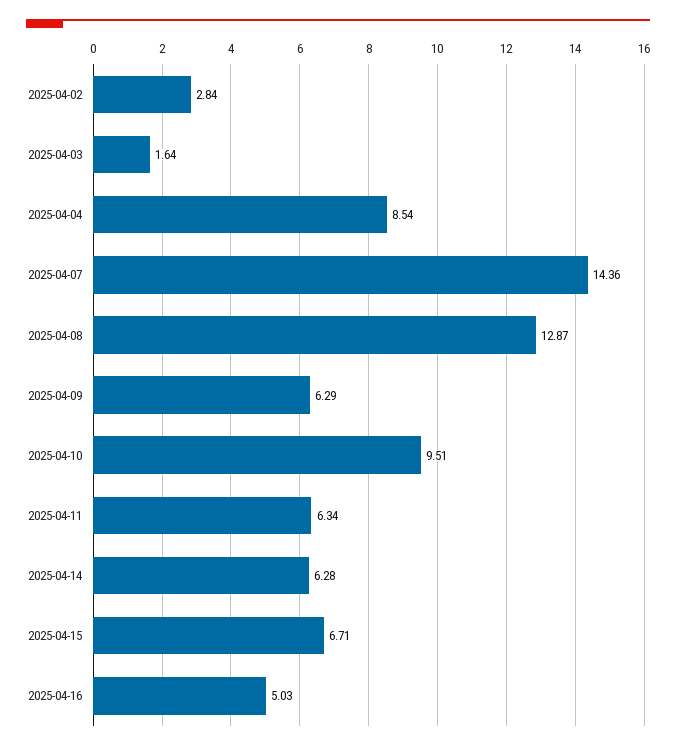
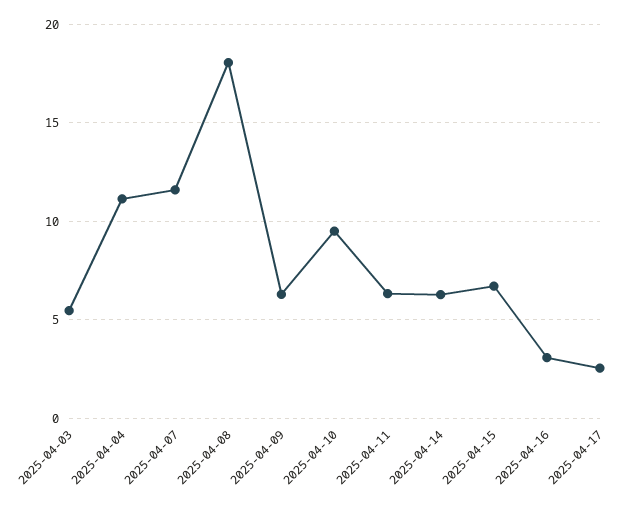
2025-04-02: 2.84 -> none
2025-04-03: 1.64 -> 5.5
2025-04-04: 8.54 -> 11
2025-04-07: 14.36 -> 11.5
2025-04-08: 12.87 -> 18
2025-04-16: 5.03 -> 3
2025-04-17: none -> 2.5

